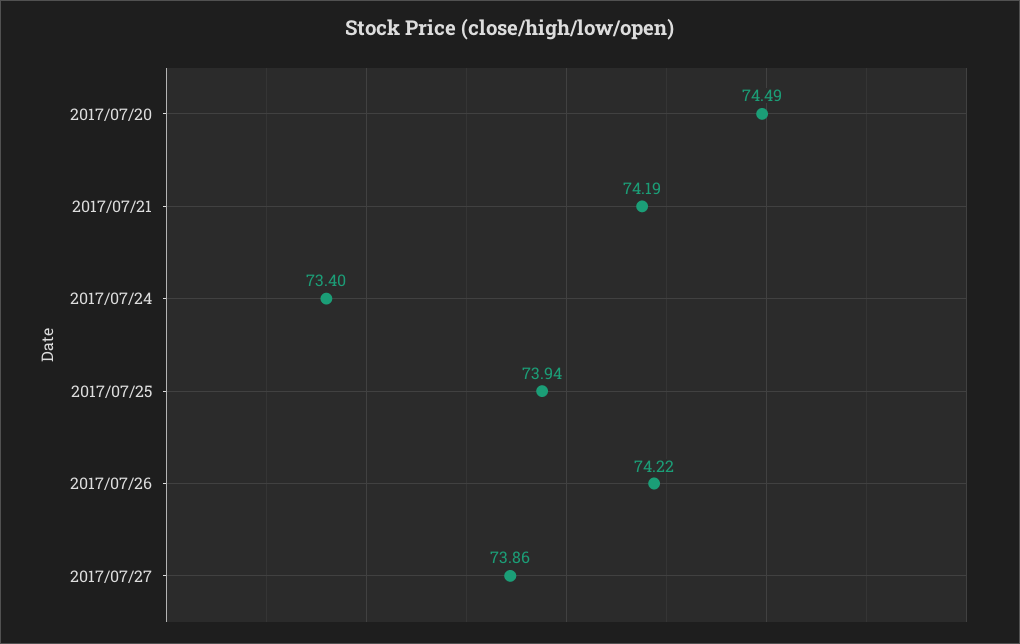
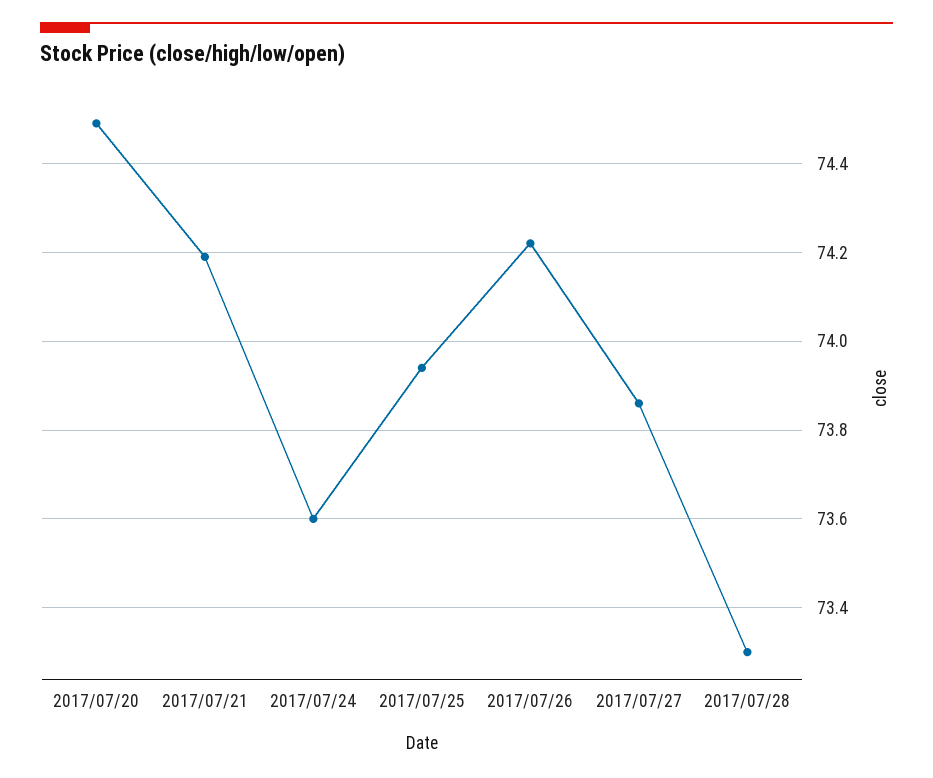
2017/07/24: 73.4 -> 73.6
2017/07/28: none -> 73.3

